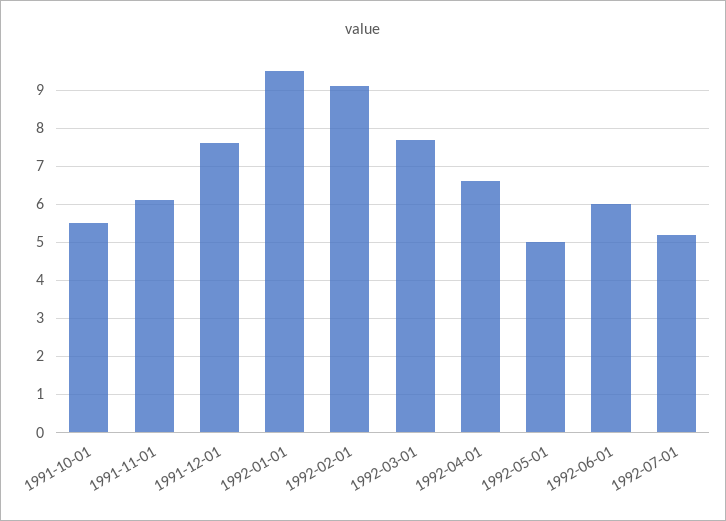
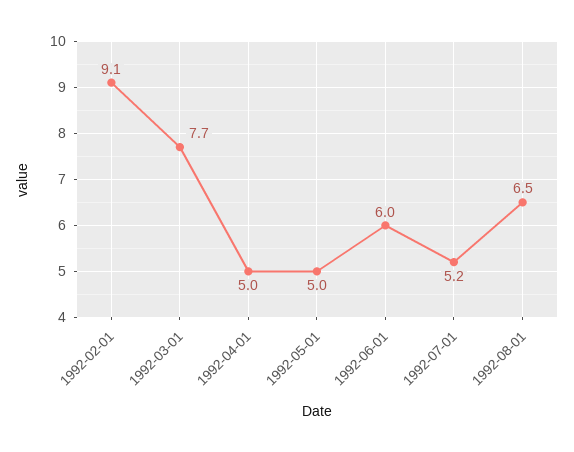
1991-10-01: 5.5 -> none
1991-11-01: 6 -> none
1991-12-01: 7.5 -> none
1992-01-01: 9.5 -> none
1992-04-01: 6.5 -> 5
1992-08-01: none -> 6.5

